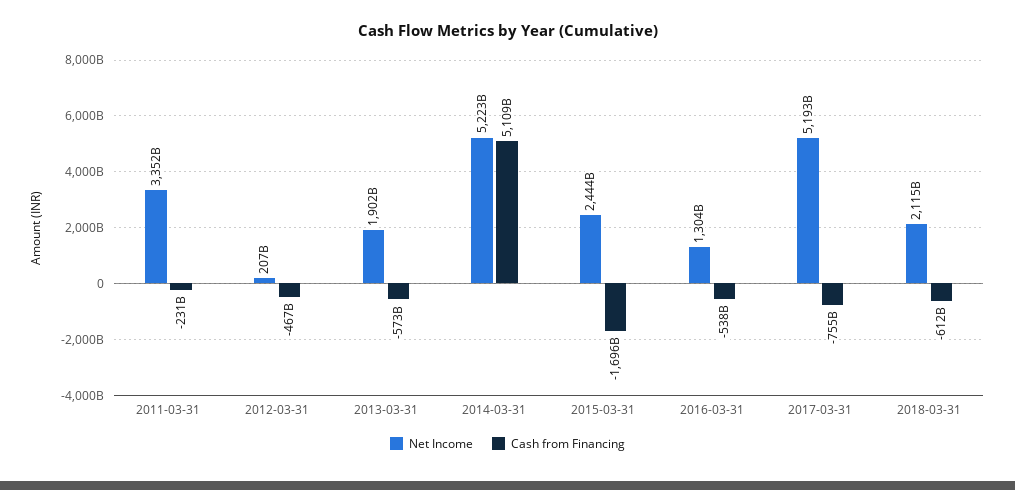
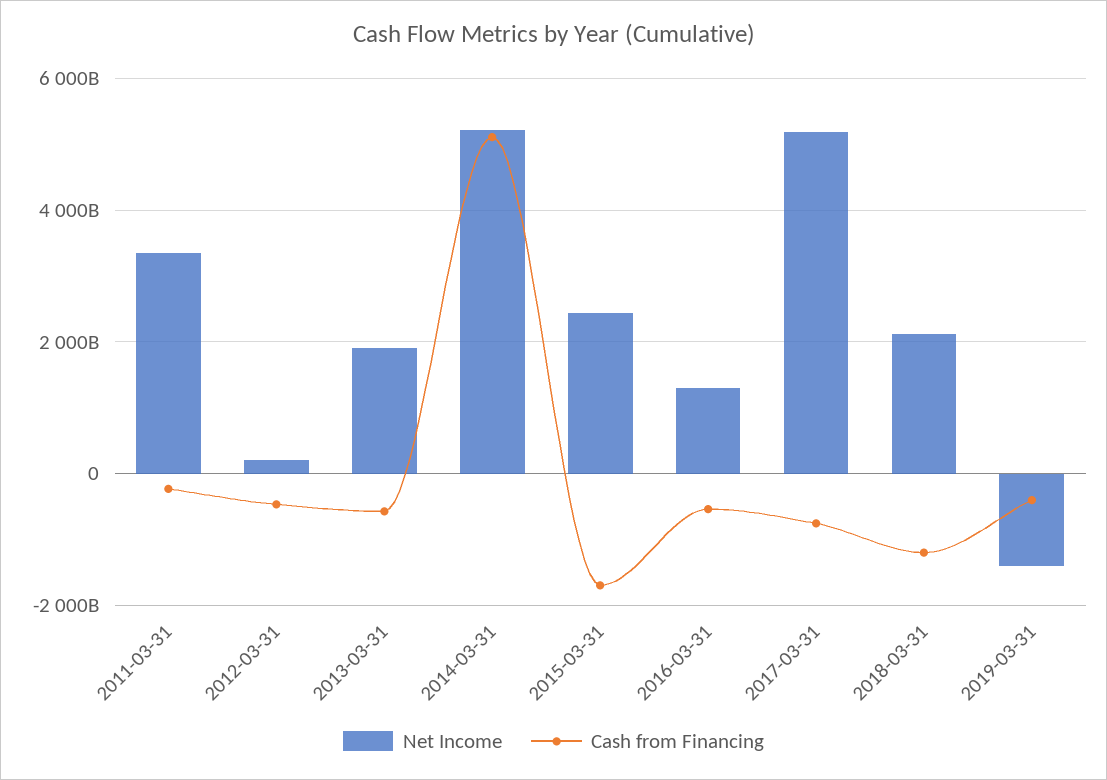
Cash from Financing, 2018-03-31: -612000000000 -> -1200000000000
Net Income, 2019-03-31: none -> -1400000000000
Cash from Financing, 2019-03-31: none -> -400000000000

